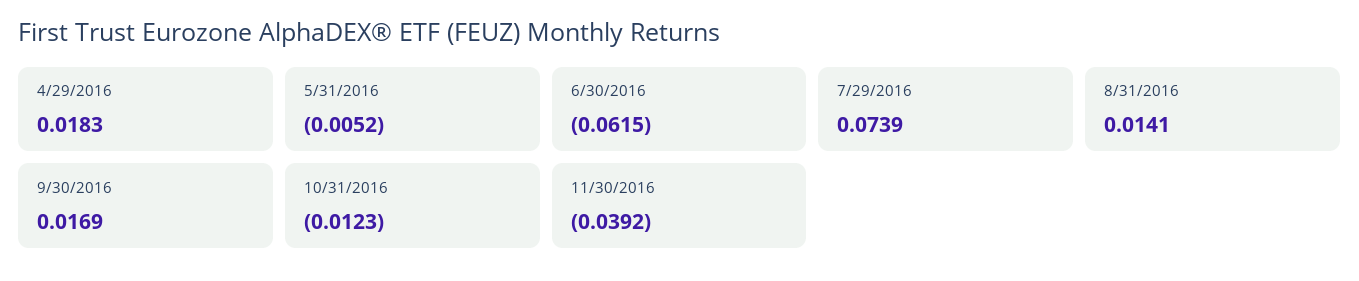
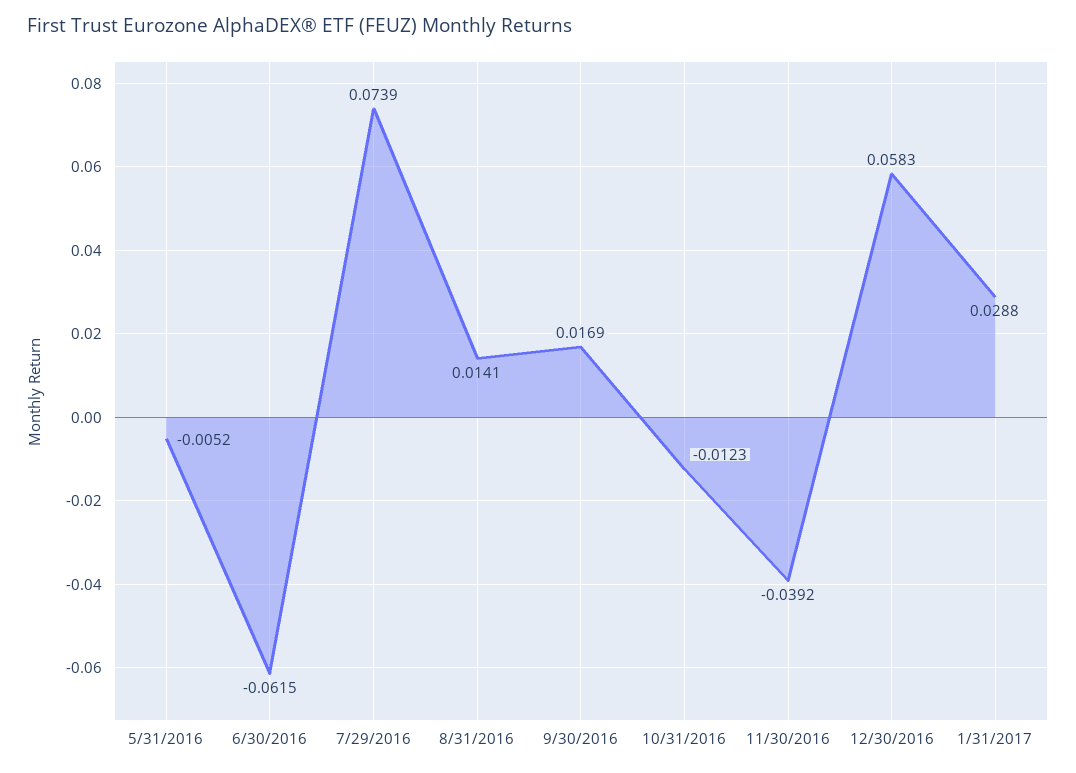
4/29/2016: 0.0183 -> none
12/30/2016: none -> 0.0583
1/31/2017: none -> 0.0288

